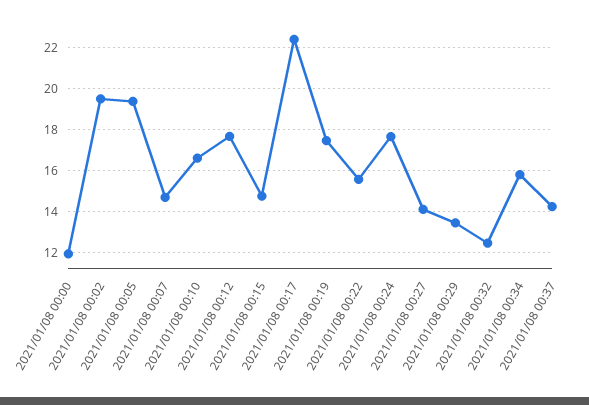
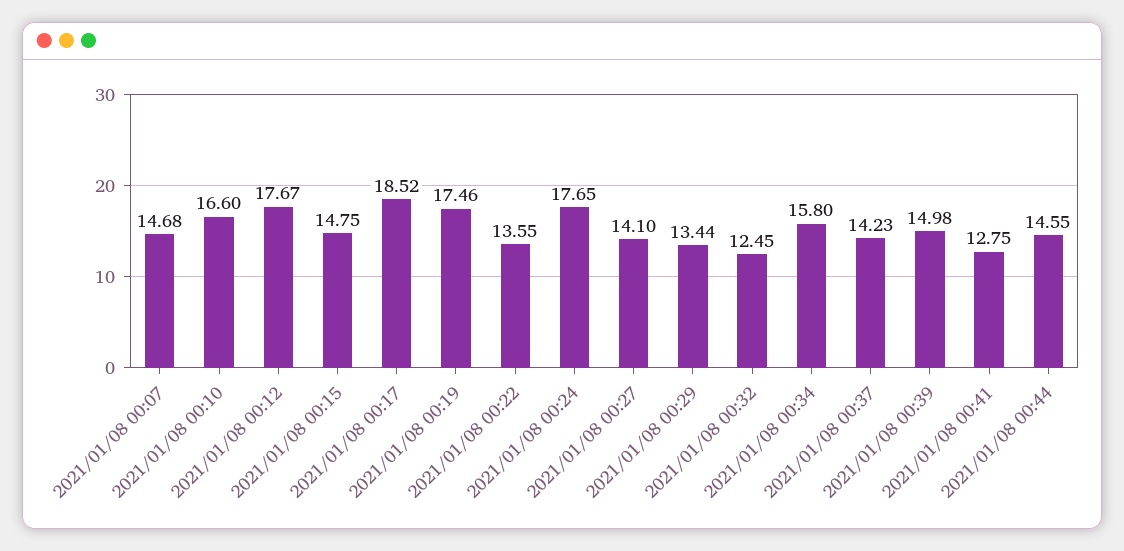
2021/01/08 00:00: 12 -> none
2021/01/08 00:02: 19.5 -> none
2021/01/08 00:05: 19.5 -> none
2021/01/08 00:17: 22.5 -> 18.52
2021/01/08 00:22: 15.5 -> 13.55
2021/01/08 00:39: none -> 14.98
2021/01/08 00:41: none -> 12.75
2021/01/08 00:44: none -> 14.55

